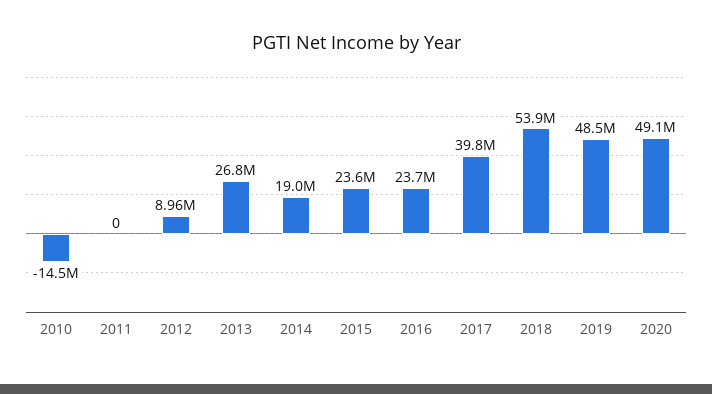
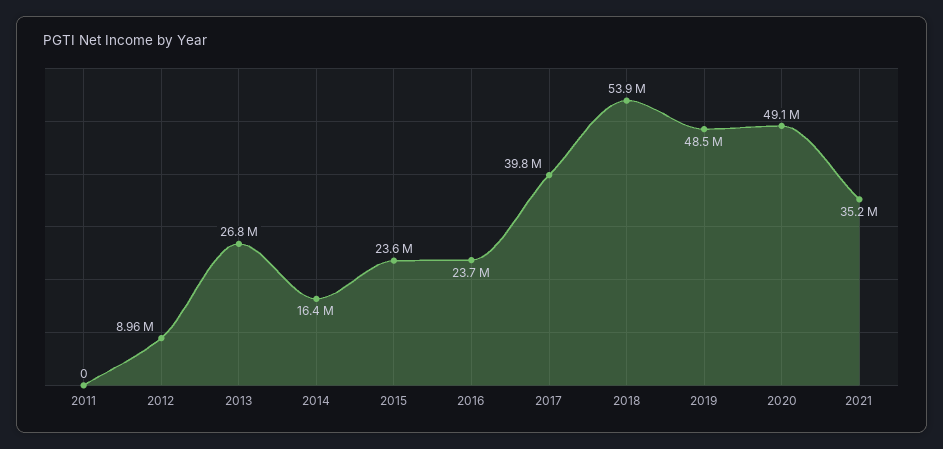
2010: -14500000 -> none
2014: 19000000 -> 16400000
2021: none -> 35200000

